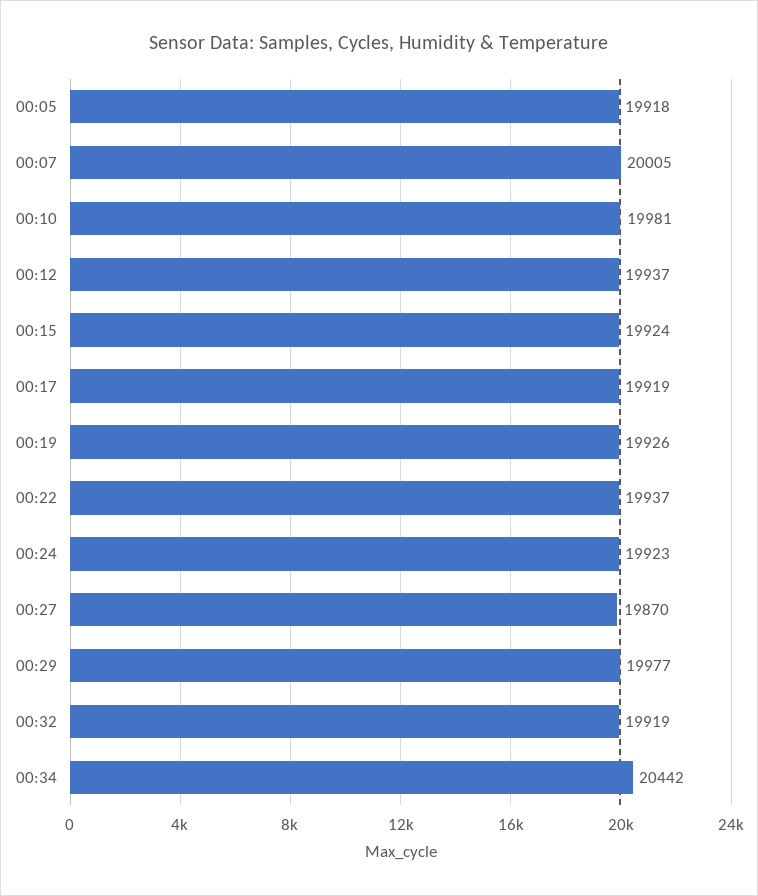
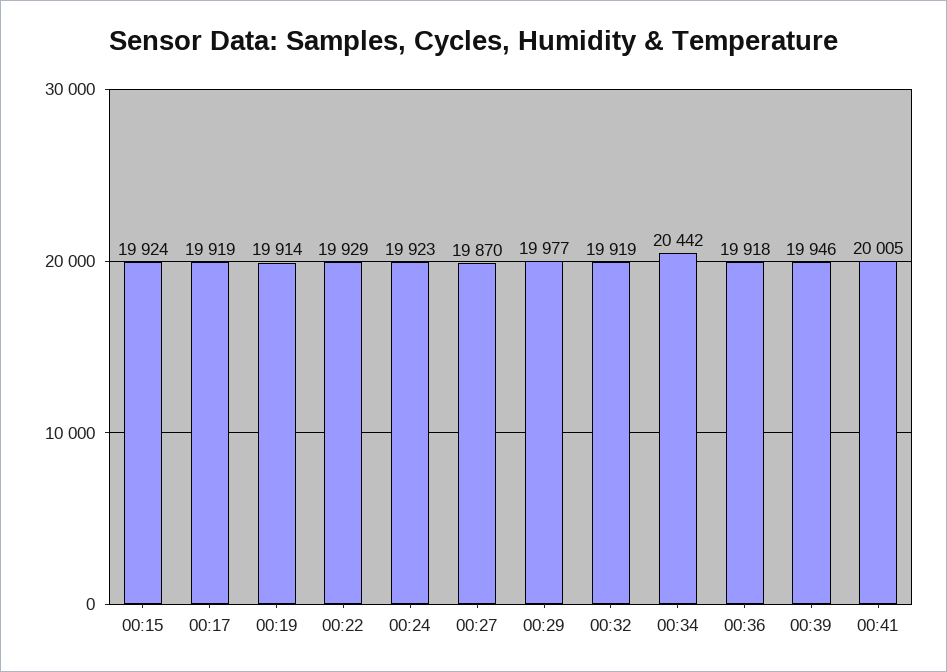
00:05: 19918 -> none
00:07: 20005 -> none
00:10: 19981 -> none
00:12: 19937 -> none
00:19: 19926 -> 19914
00:22: 19937 -> 19929
00:36: none -> 19918
00:39: none -> 19946
00:41: none -> 20005

